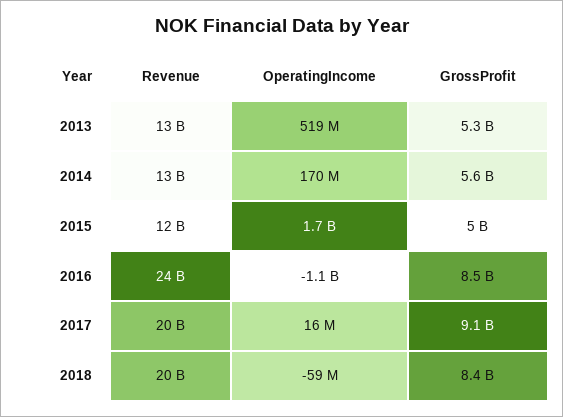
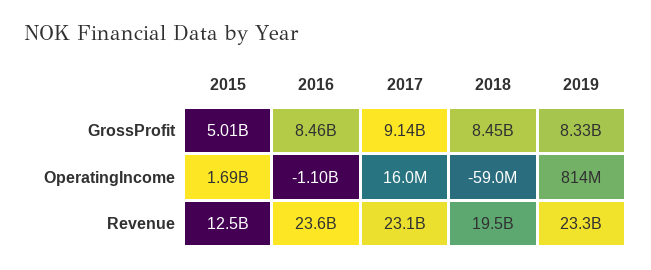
Revenue, 2013: 13000000000 -> none
OperatingIncome, 2013: 519000000 -> none
GrossProfit, 2013: 5300000000 -> none
Revenue, 2014: 13000000000 -> none
OperatingIncome, 2014: 170000000 -> none
GrossProfit, 2014: 5600000000 -> none
Revenue, 2017: 20000000000 -> 23100000000
GrossProfit, 2019: none -> 8330000000
OperatingIncome, 2019: none -> 814000000
Revenue, 2019: none -> 23300000000

